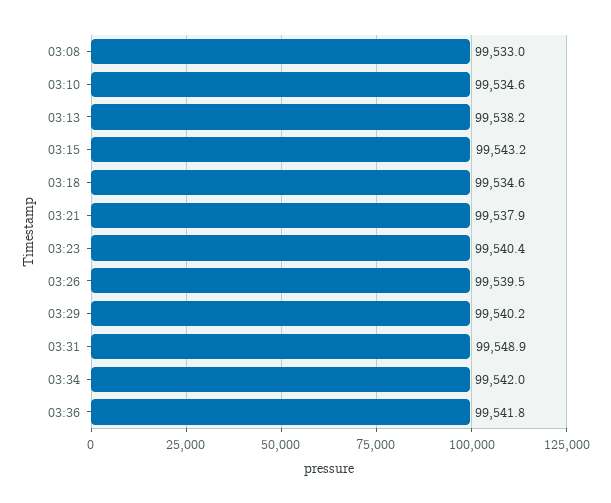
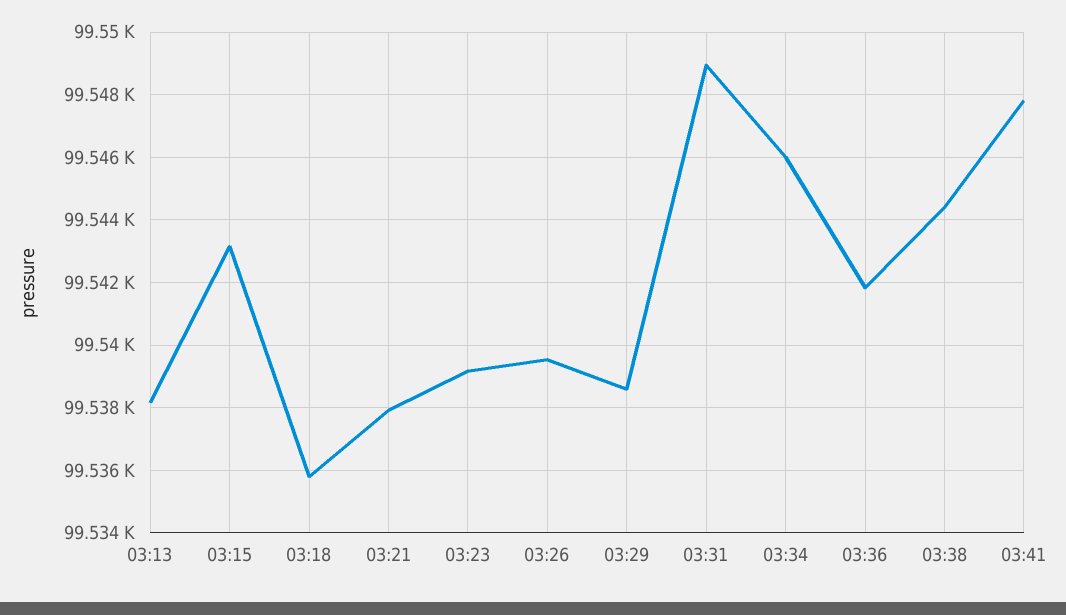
03:08: 99533 -> none
03:10: 99534.6 -> none
03:18: 99534.6 -> 99535.8
03:23: 99540.4 -> 99539.2
03:29: 99540.2 -> 99538.6
03:34: 99542 -> 99546
03:38: none -> 99544.4
03:41: none -> 99547.8

